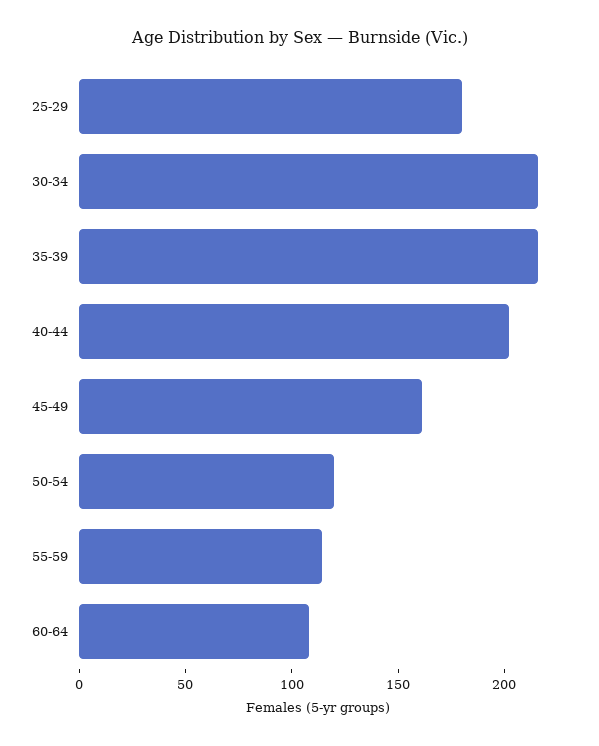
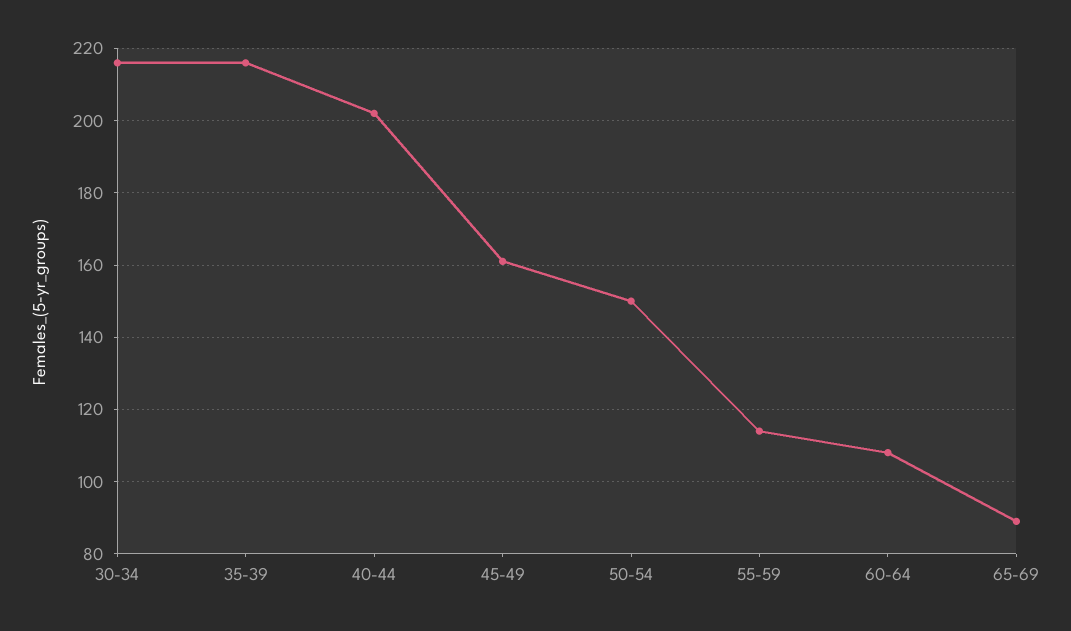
25-29: 180 -> none
50-54: 120 -> 150
65-69: none -> 90

